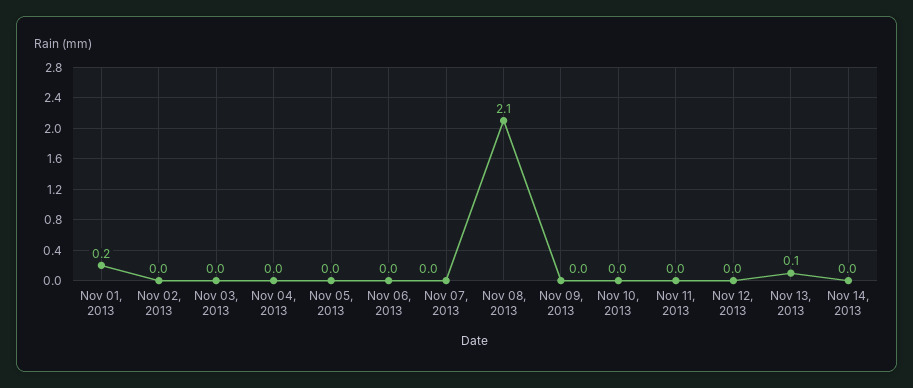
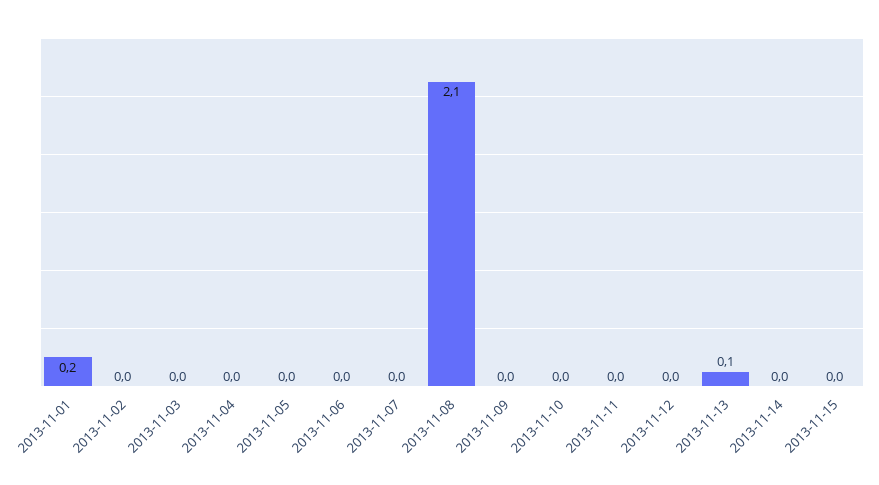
2013-11-15: none -> 0

